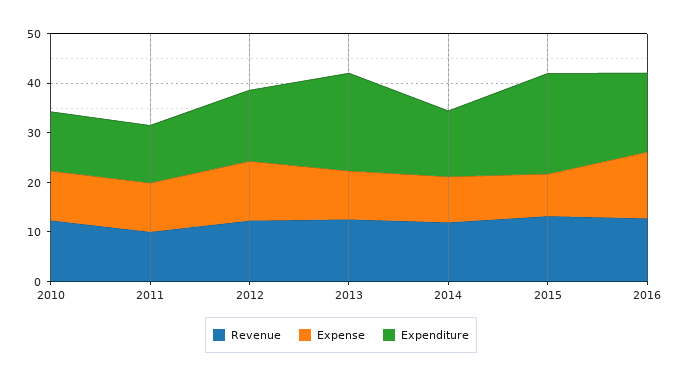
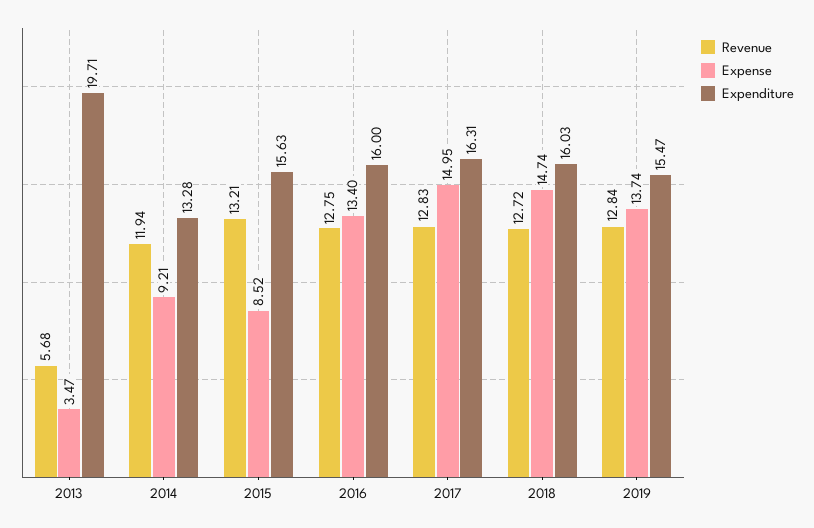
Revenue, 2010: 12 -> none
Expense, 2010: 10 -> none
Expenditure, 2010: 12 -> none
Revenue, 2011: 10 -> none
Expense, 2011: 10 -> none
Expenditure, 2011: 12 -> none
Revenue, 2012: 12 -> none
Expense, 2012: 12 -> none
Expenditure, 2012: 14 -> none
Revenue, 2013: 12 -> 5.68
Expense, 2013: 10 -> 3.47
Expenditure, 2015: 20 -> 15.63
Revenue, 2017: none -> 12.83
Expense, 2017: none -> 14.95
Expenditure, 2017: none -> 16.31
Revenue, 2018: none -> 12.72
Expense, 2018: none -> 14.74
Expenditure, 2018: none -> 16.03
Revenue, 2019: none -> 12.84
Expense, 2019: none -> 13.74
Expenditure, 2019: none -> 15.47

